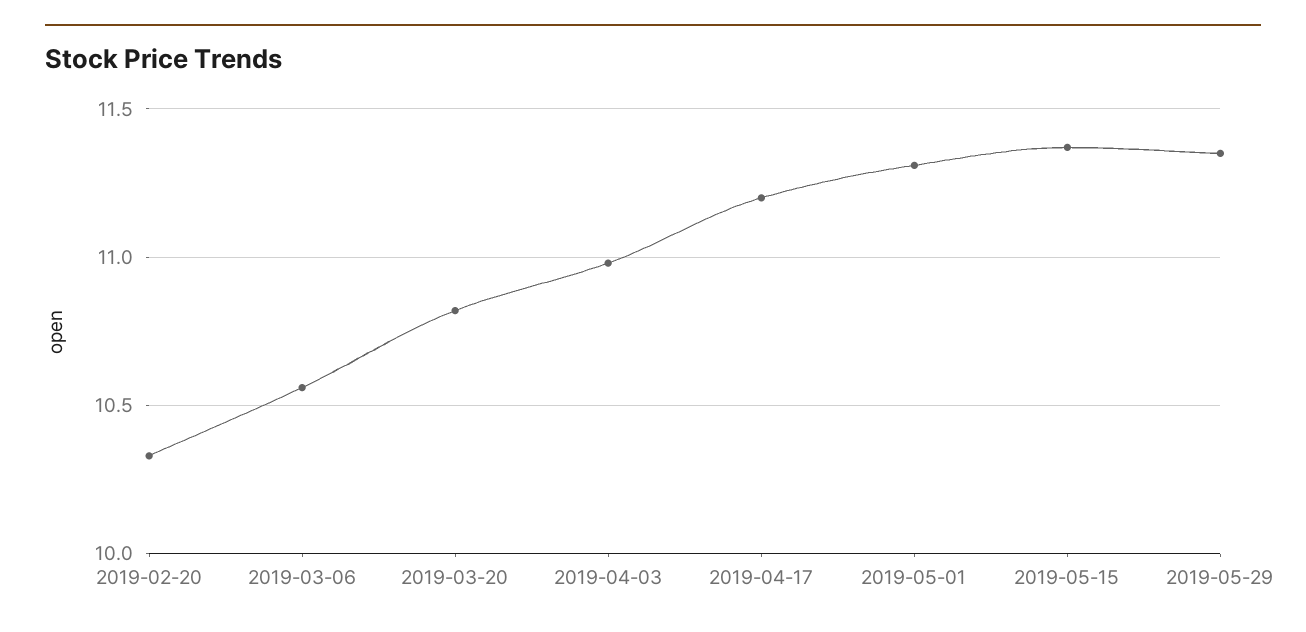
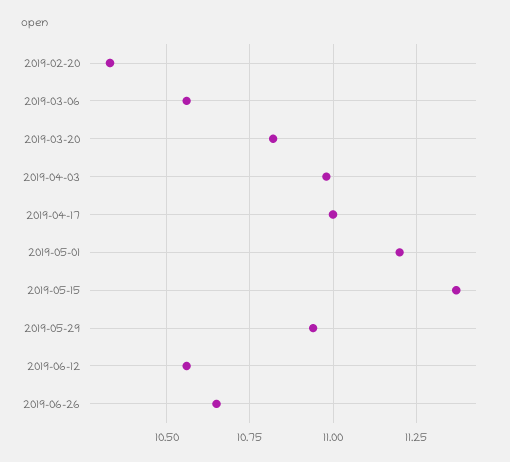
2019-04-17: 11.2 -> 11
2019-05-01: 11.3 -> 11.2
2019-05-29: 11.35 -> 10.95
2019-06-12: none -> 10.55
2019-06-26: none -> 10.65

